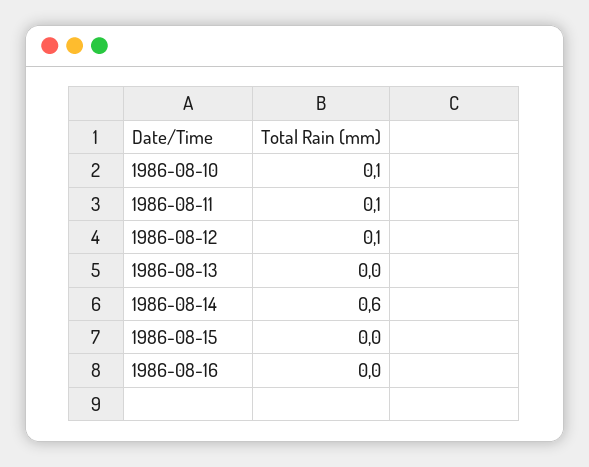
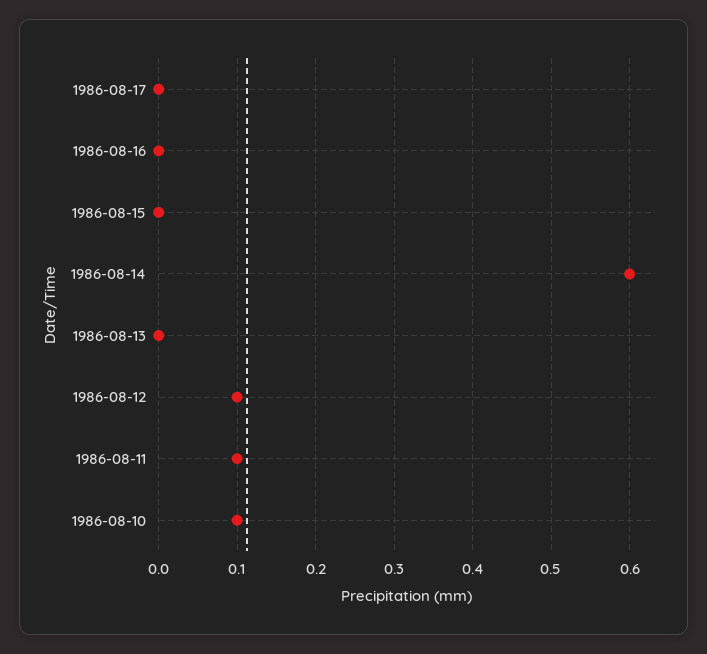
1986-08-17: none -> 0

